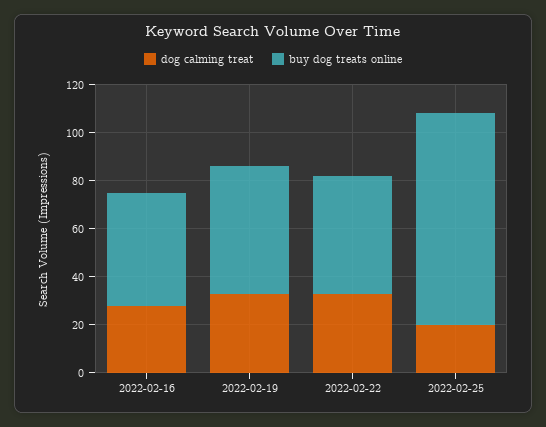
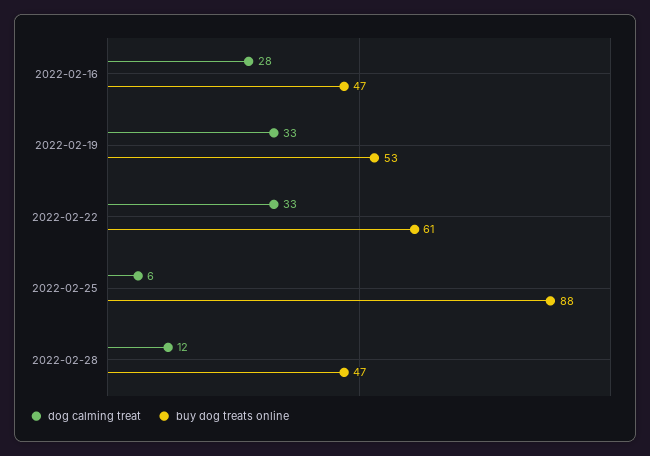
buy dog treats online, 2022-02-22: 50 -> 61
dog calming treat, 2022-02-25: 20 -> 6
dog calming treat, 2022-02-28: none -> 12
buy dog treats online, 2022-02-28: none -> 47

